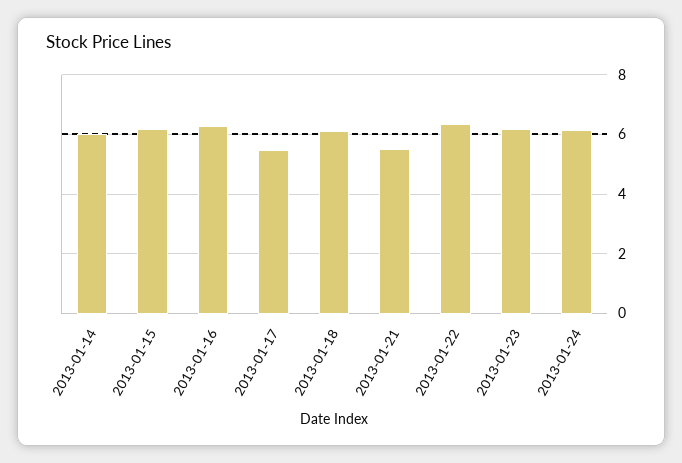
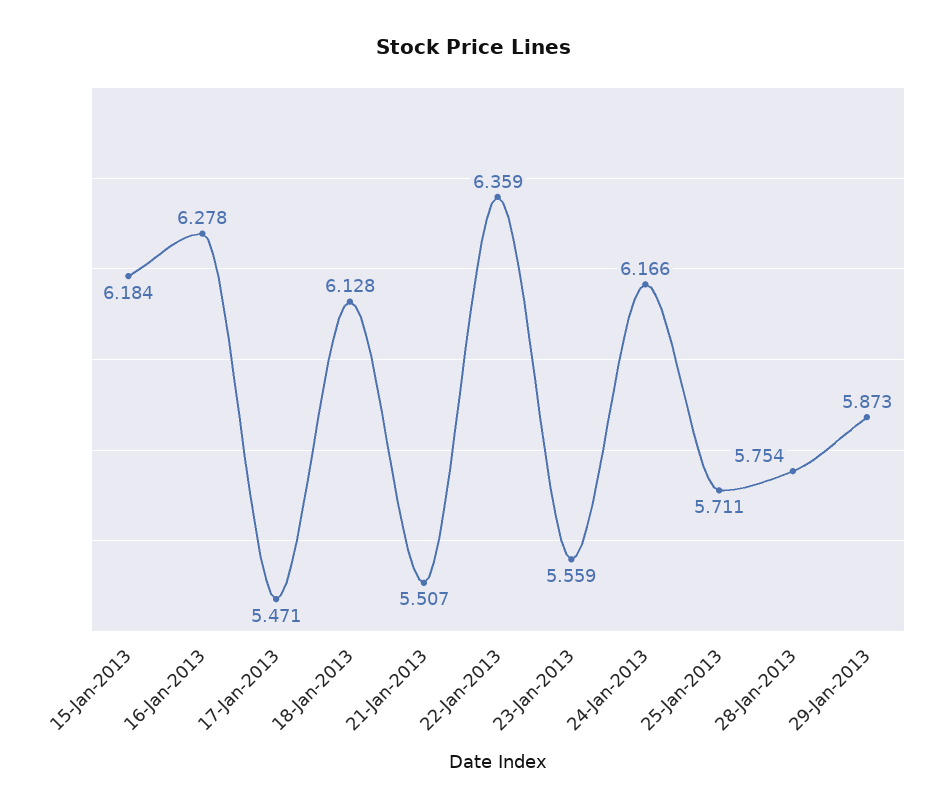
2013-01-14: 6 -> none
2013-01-23: 6.25 -> 5.559
25-Jan-2013: none -> 5.711
28-Jan-2013: none -> 5.754
29-Jan-2013: none -> 5.873

